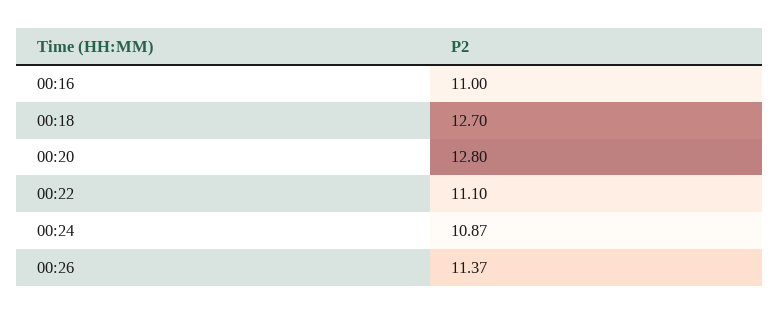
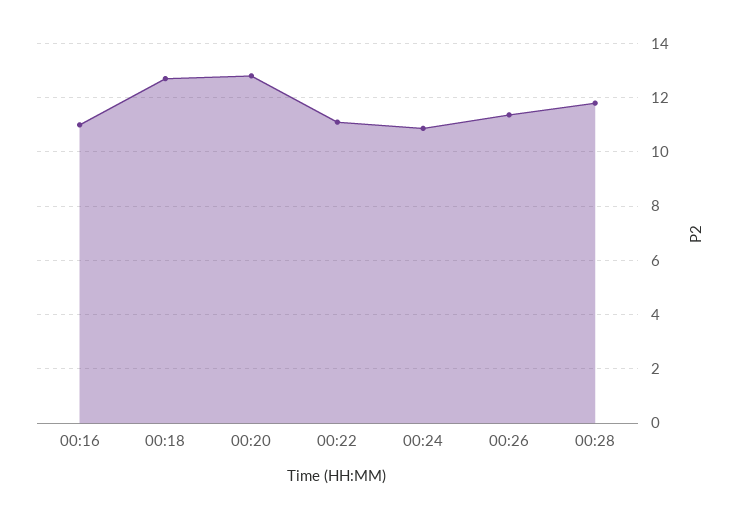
00:28: none -> 11.75

